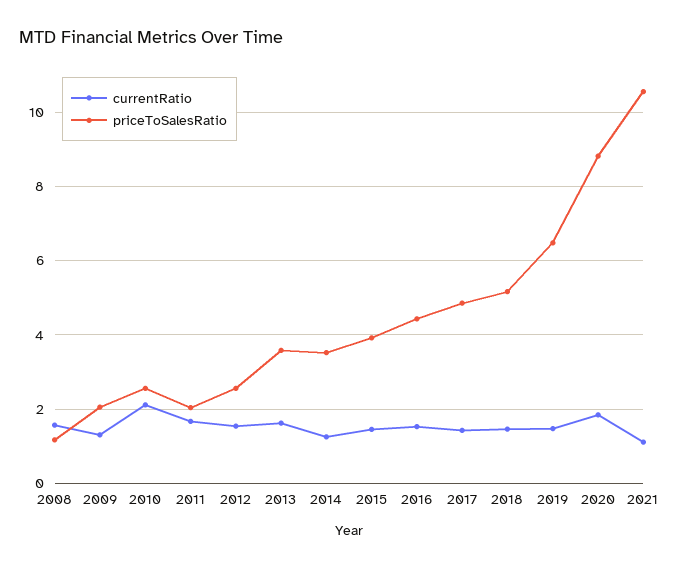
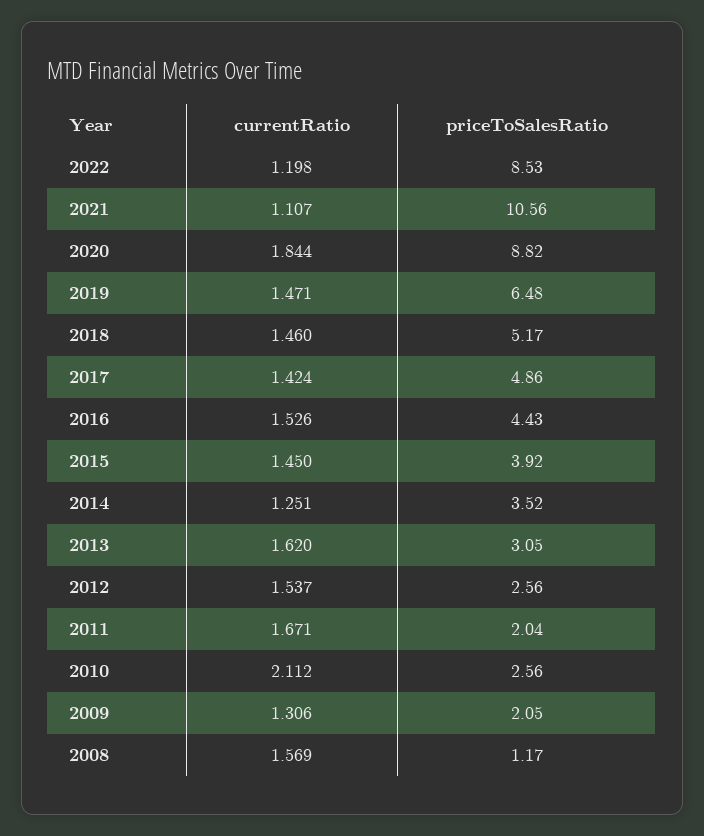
priceToSalesRatio, 2013: 3.6 -> 3.05
currentRatio, 2022: none -> 1.198
priceToSalesRatio, 2022: none -> 8.53

